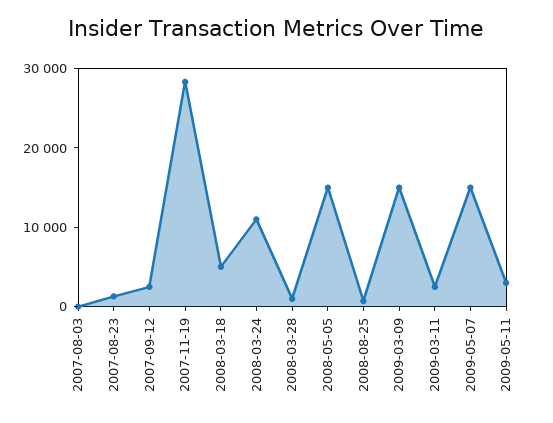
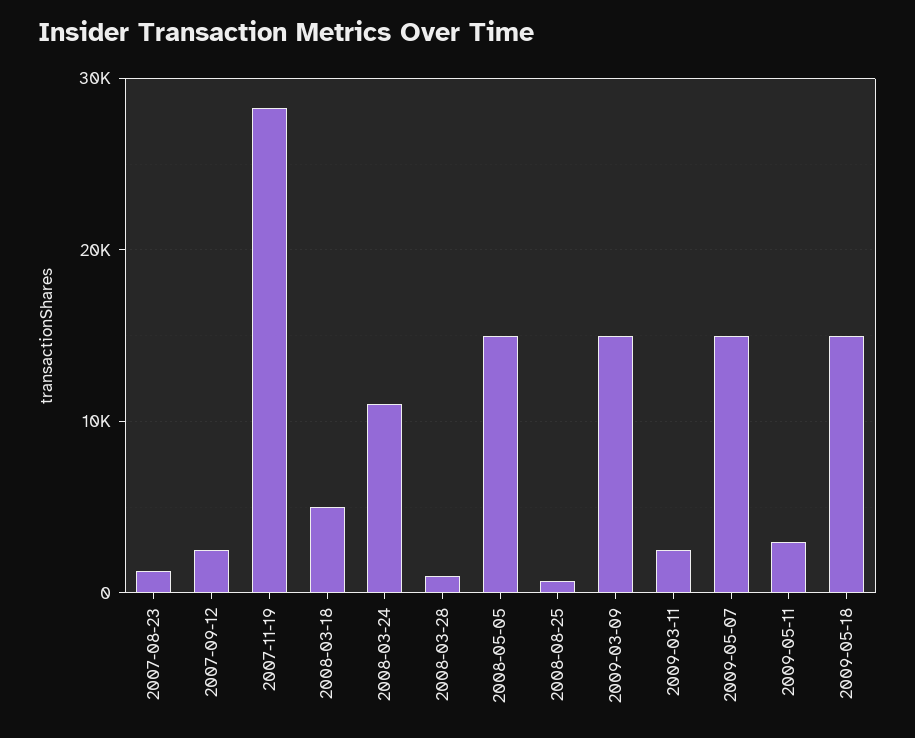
2007-08-03: 0 -> none
2009-05-18: none -> 15000

